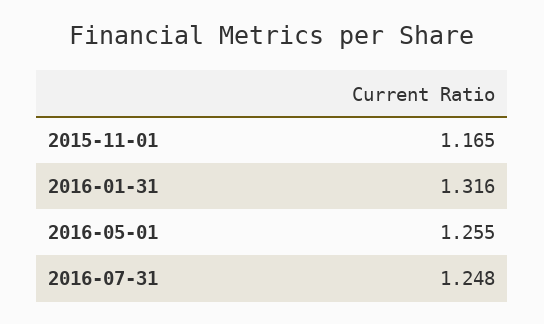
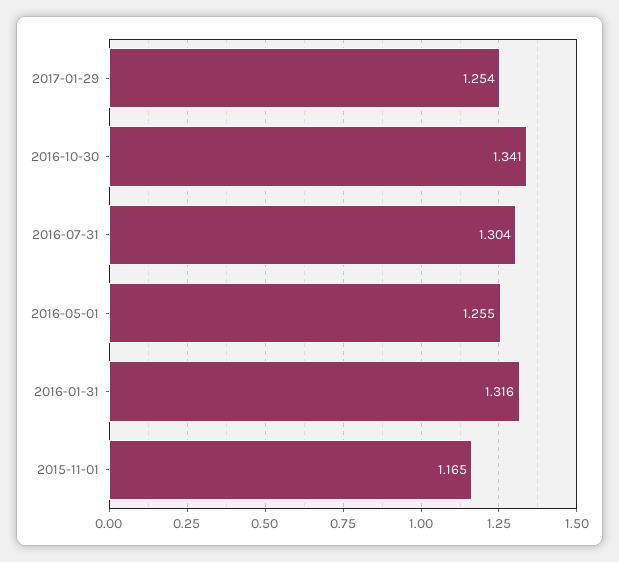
2016-07-31: 1.248 -> 1.304
2017-01-29: none -> 1.254
2016-10-30: none -> 1.341

